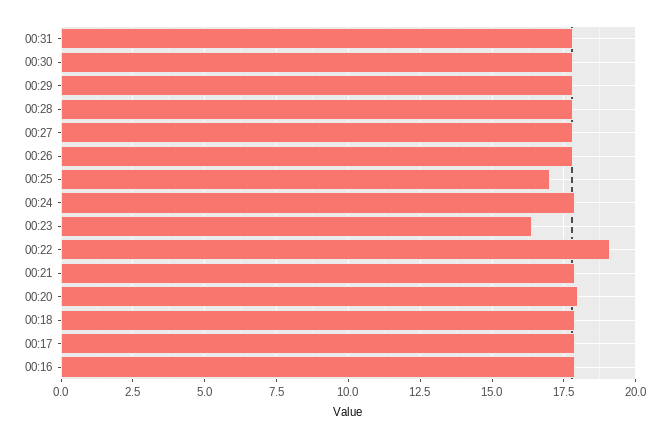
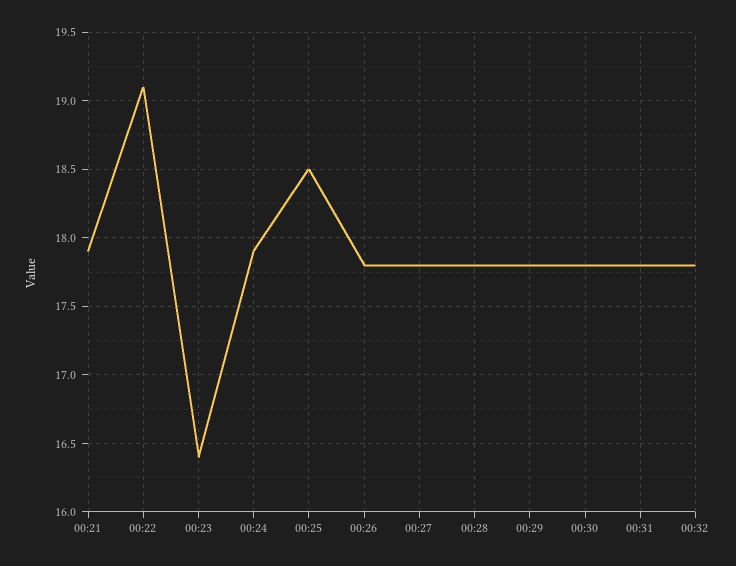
00:25: 17 -> 18.5
00:20: 18 -> none
00:18: 18 -> none
00:17: 18 -> none
00:16: 18 -> none
00:32: none -> 17.8

